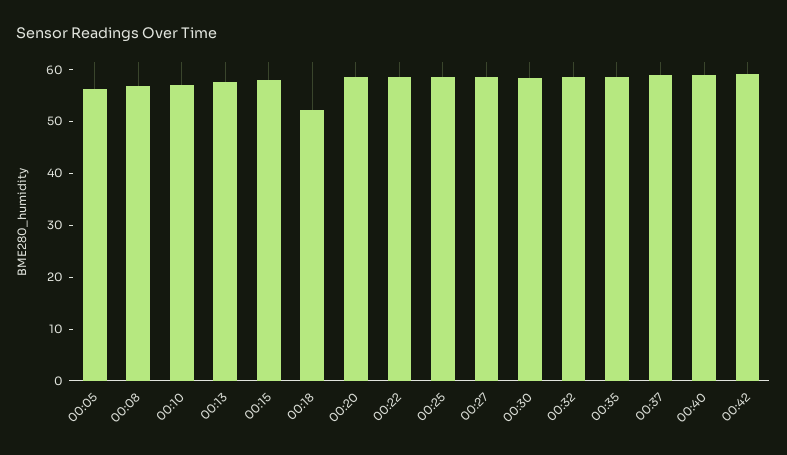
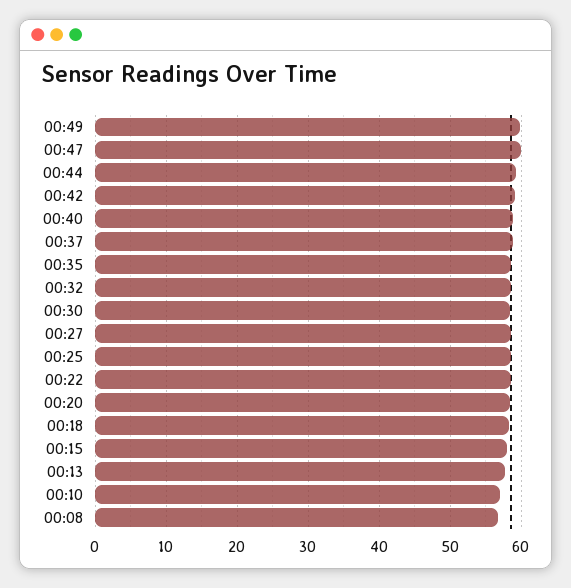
00:05: 56 -> none
00:18: 52 -> 58
00:49: none -> 60
00:47: none -> 60
00:44: none -> 59

